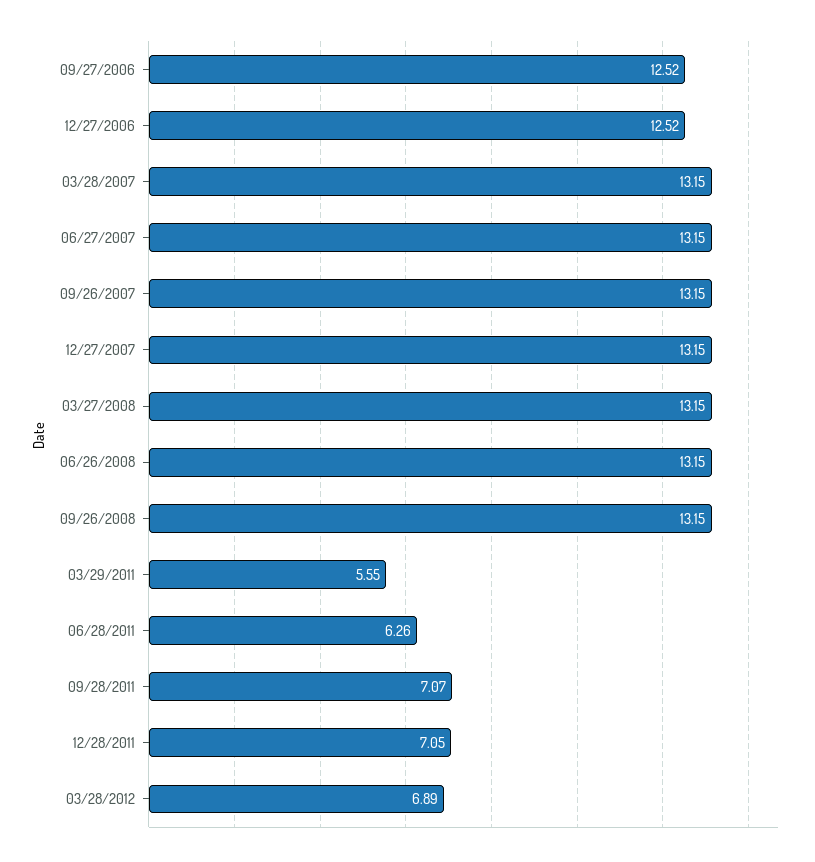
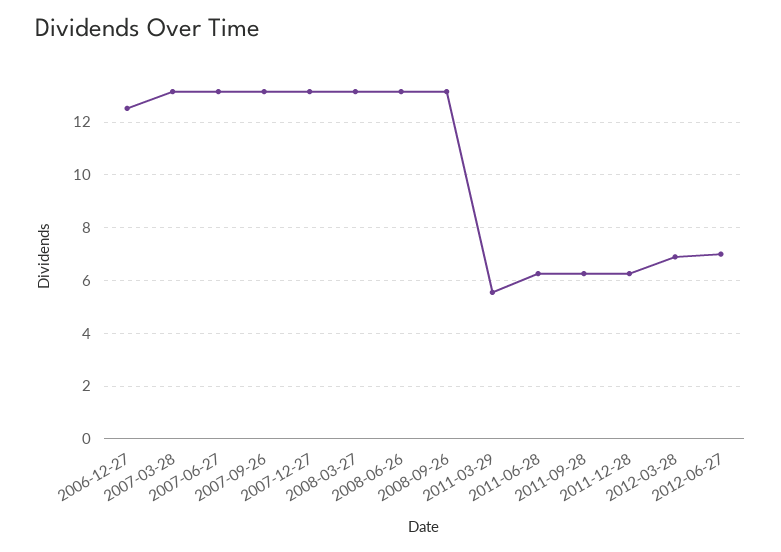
09/27/2006: 12.52 -> none
09/28/2011: 7.07 -> 6.25
12/28/2011: 7.05 -> 6.25
2012-06-27: none -> 7

